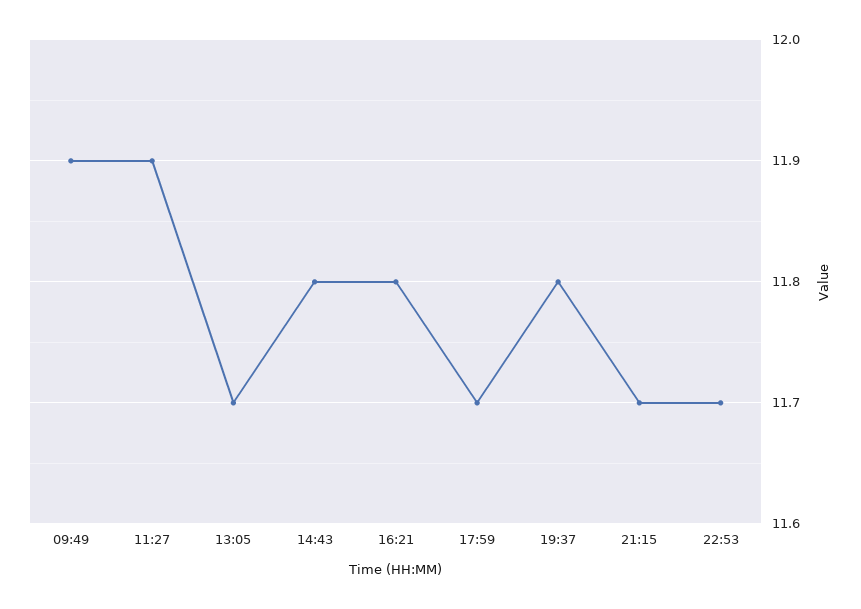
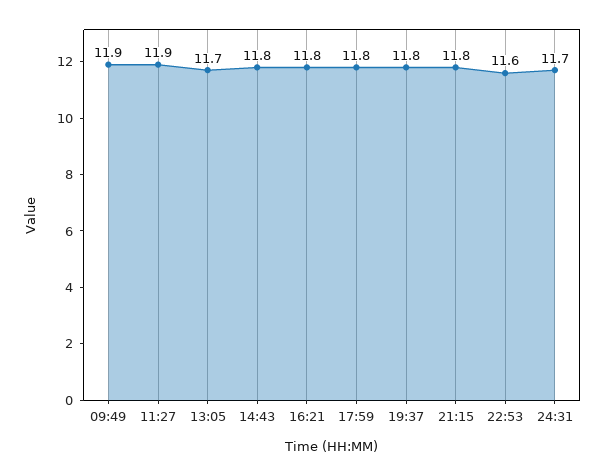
17:59: 11.7 -> 11.8
21:15: 11.7 -> 11.8
22:53: 11.7 -> 11.6
24:31: none -> 11.7

